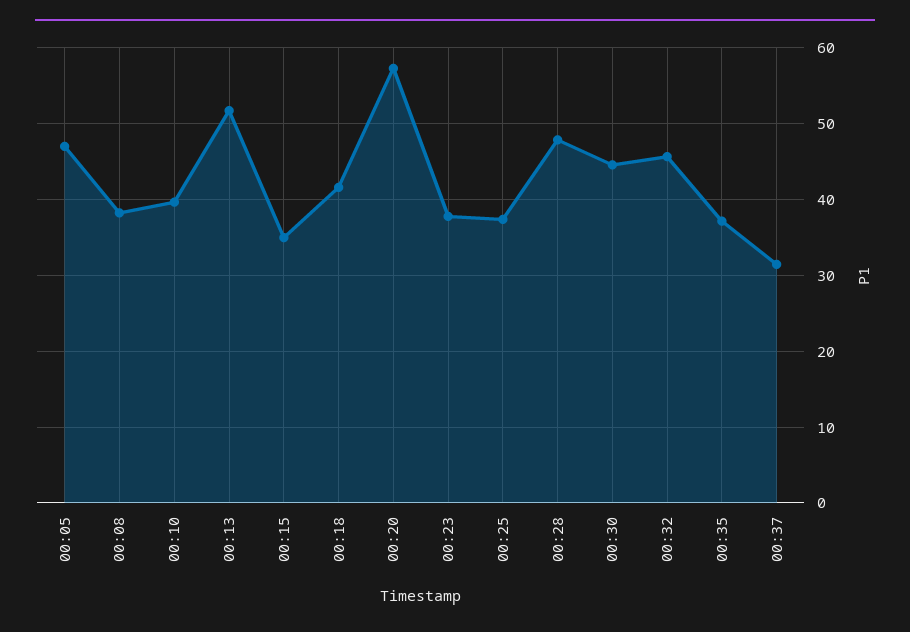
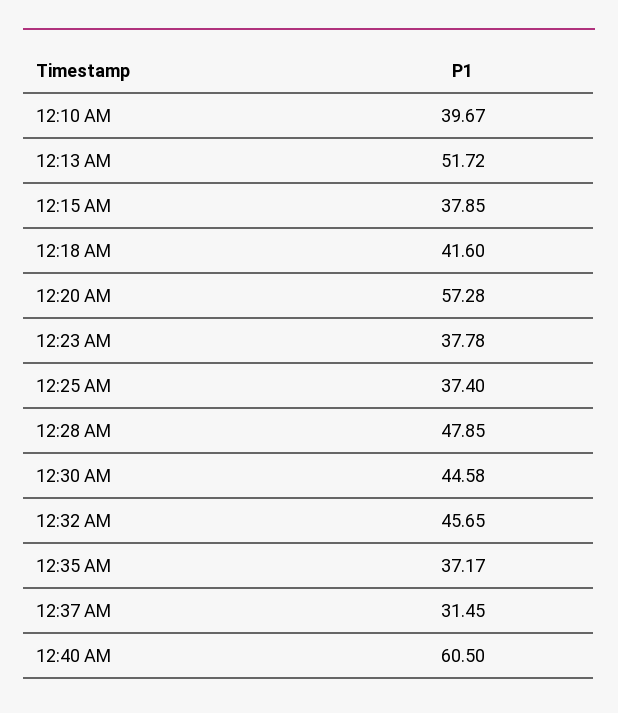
00:05: 47 -> none
00:08: 38 -> none
00:15: 35 -> 37.85
12:40 AM: none -> 60.5

